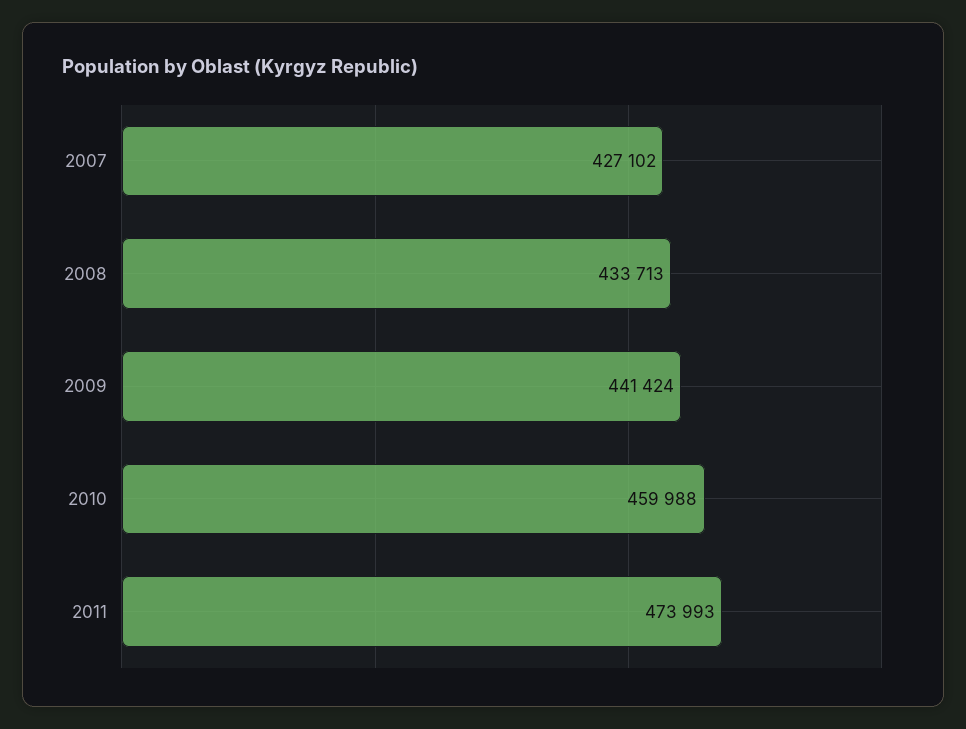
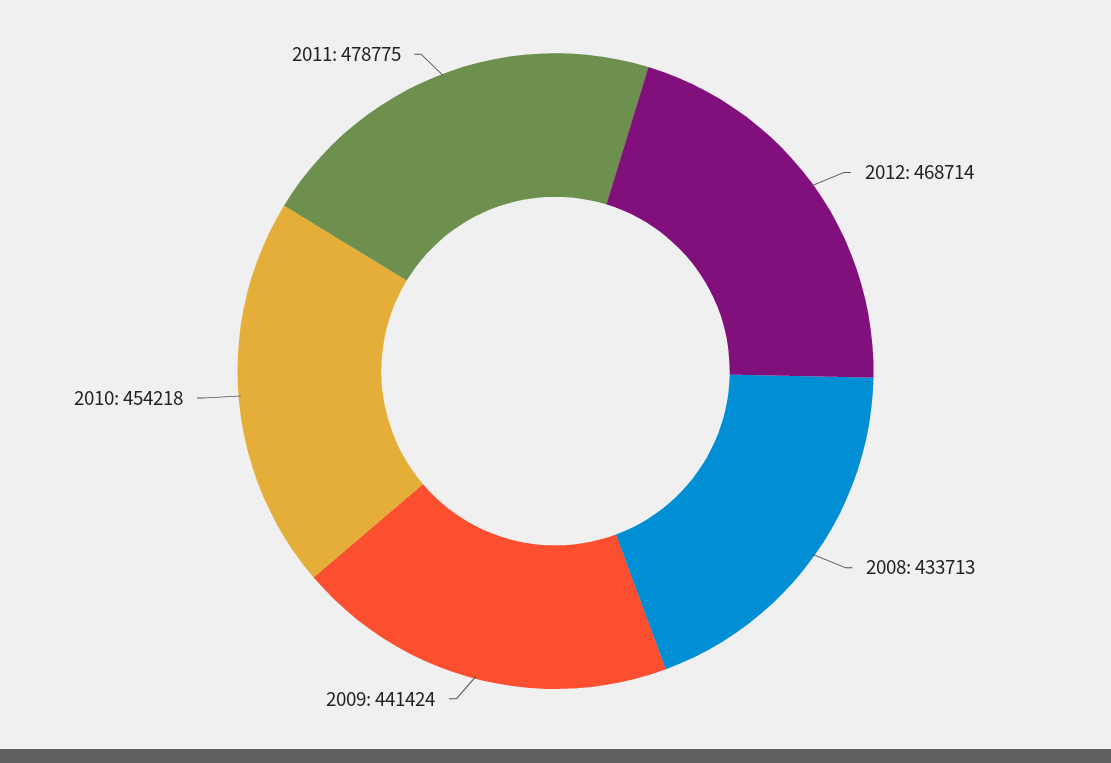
2007: 427102 -> none
2010: 459988 -> 454218
2011: 473993 -> 478775
2012: none -> 468714

